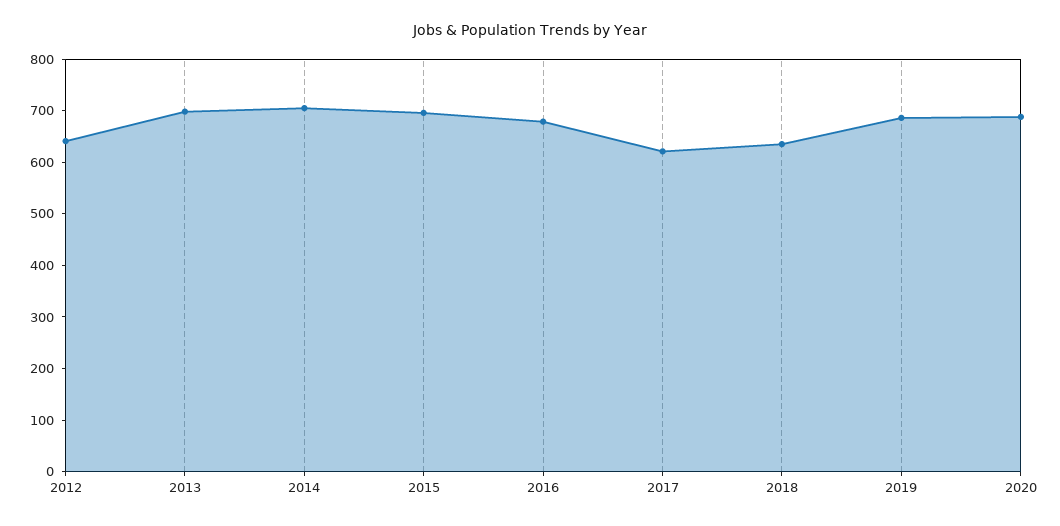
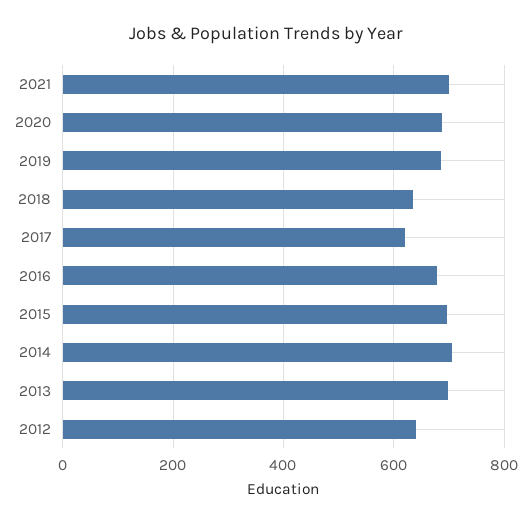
2021: none -> 700

